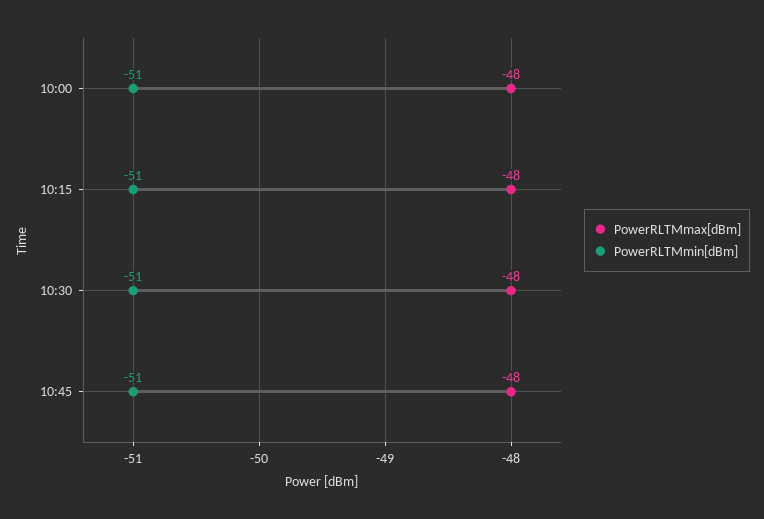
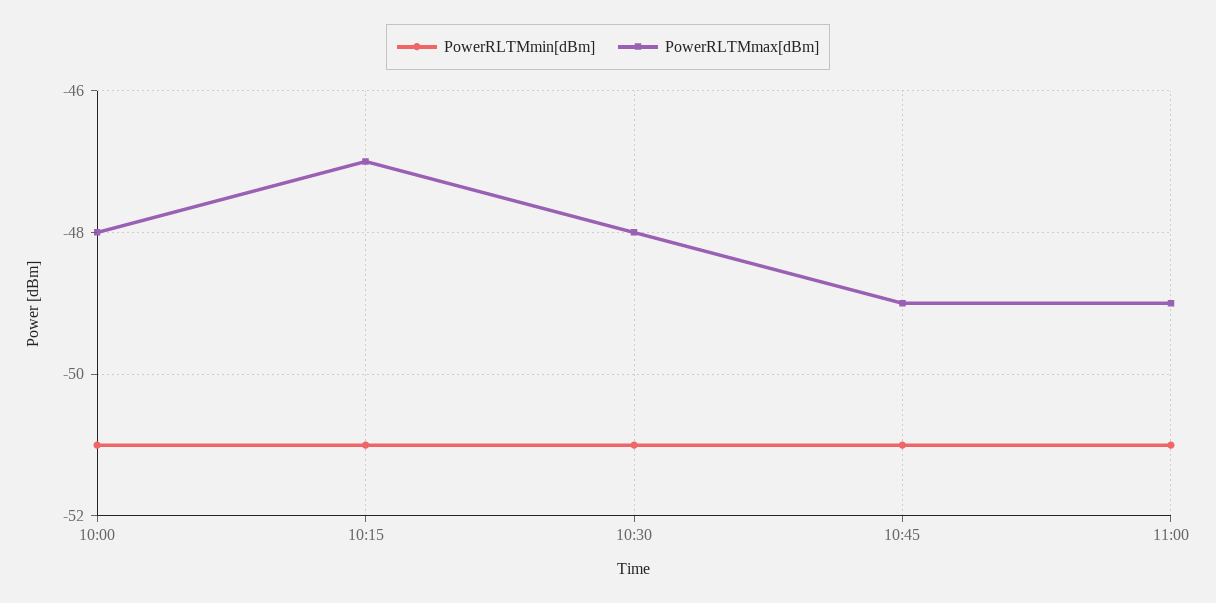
PowerRLTMmax[dBm], 10:15: -48 -> -47
PowerRLTMmax[dBm], 10:45: -48 -> -49
PowerRLTMmin[dBm], 11:00: none -> -51
PowerRLTMmax[dBm], 11:00: none -> -49

